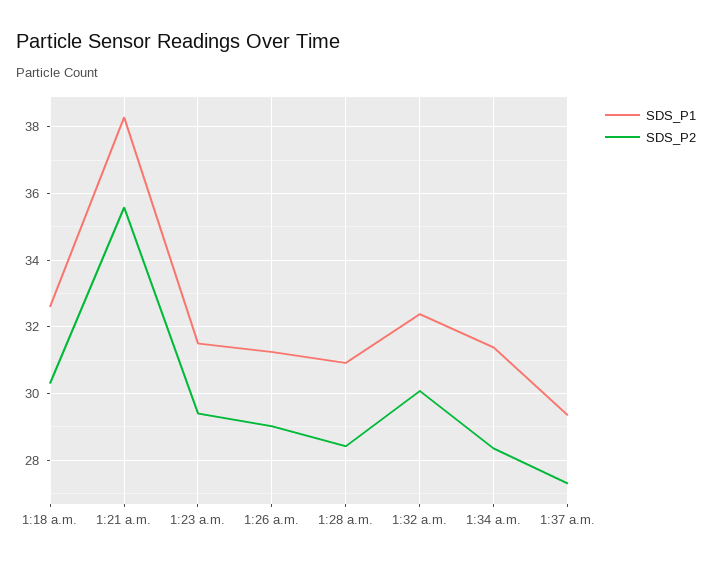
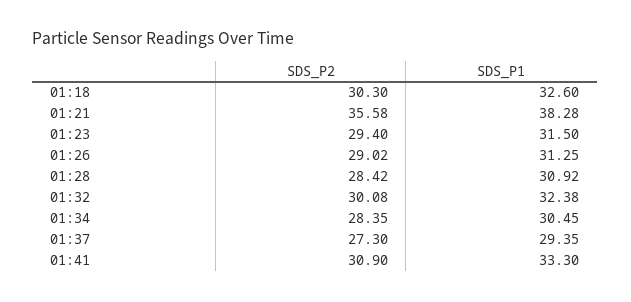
SDS_P1, 1:34 a.m.: 31.4 -> 30.45
SDS_P2, 01:41: none -> 30.9
SDS_P1, 01:41: none -> 33.3

